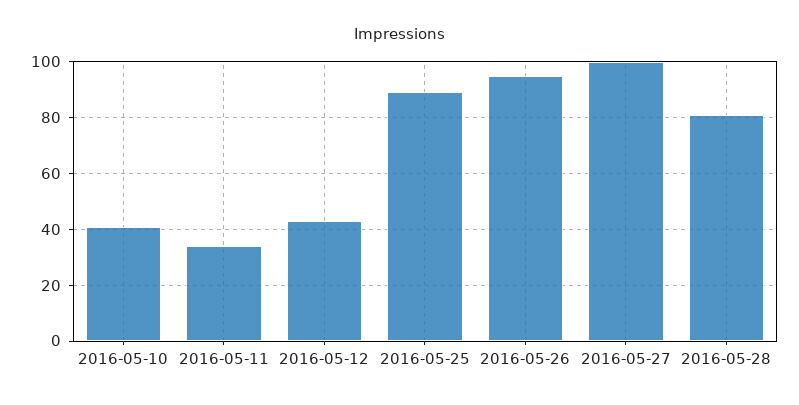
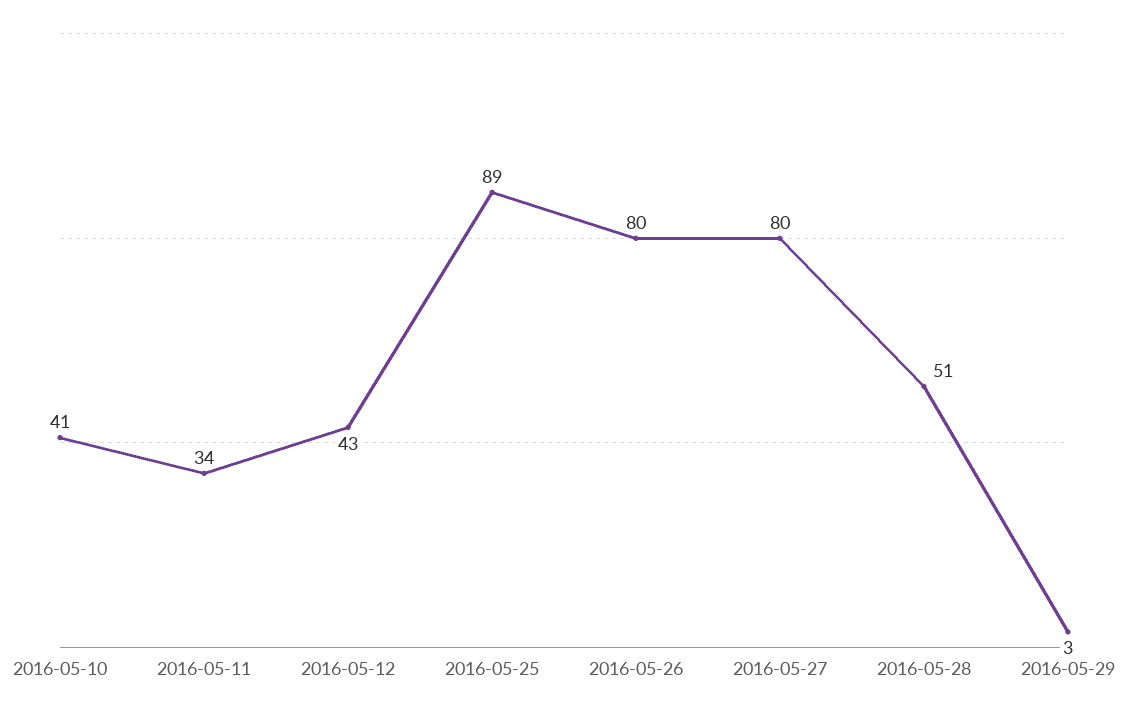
2016-05-26: 95 -> 80
2016-05-27: 100 -> 80
2016-05-28: 80 -> 51
2016-05-29: none -> 3

